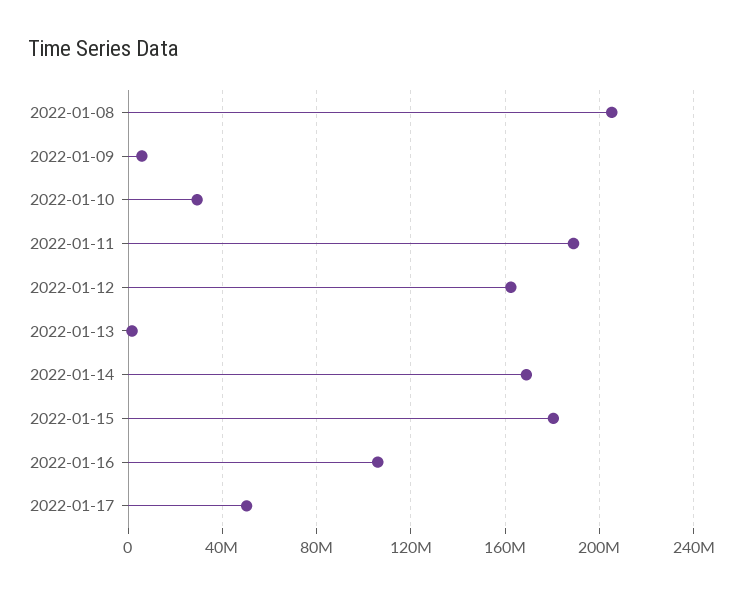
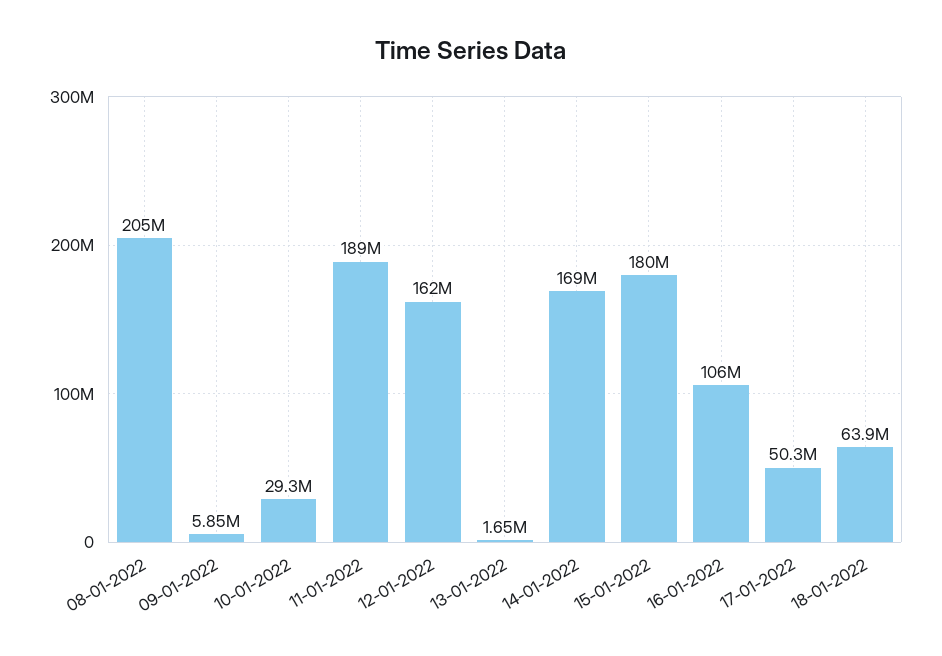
18-01-2022: none -> 63900000

